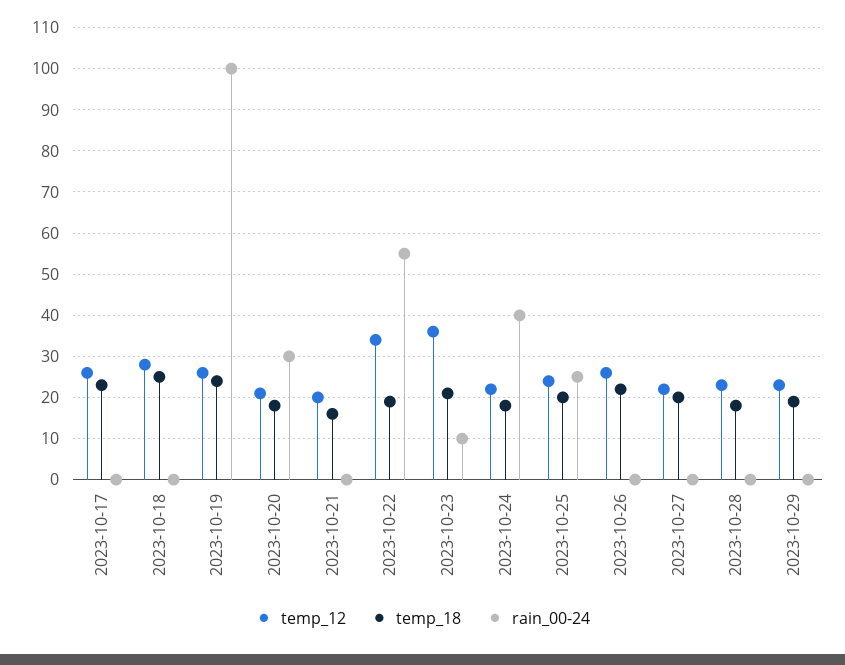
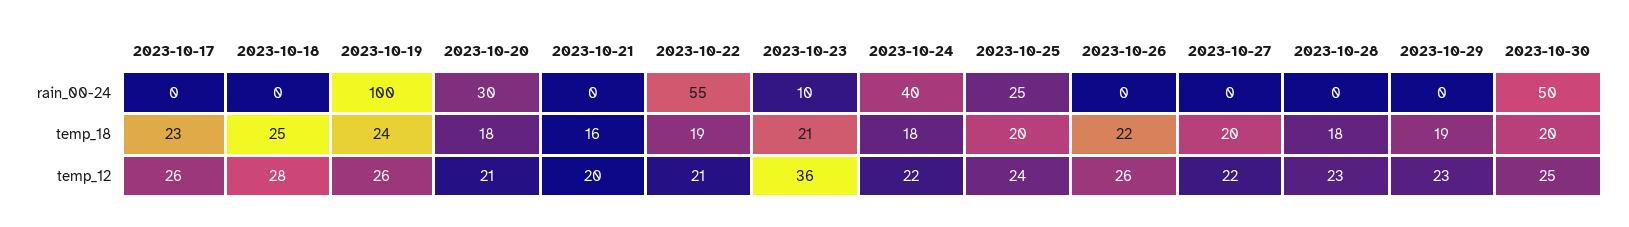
temp_12, 2023-10-22: 35 -> 21
rain_00-24, 2023-10-30: none -> 50
temp_18, 2023-10-30: none -> 20
temp_12, 2023-10-30: none -> 25

